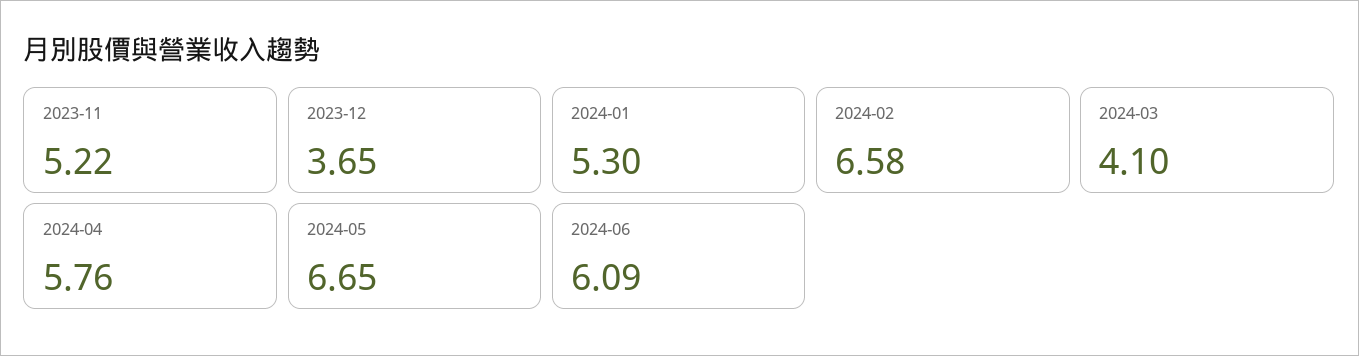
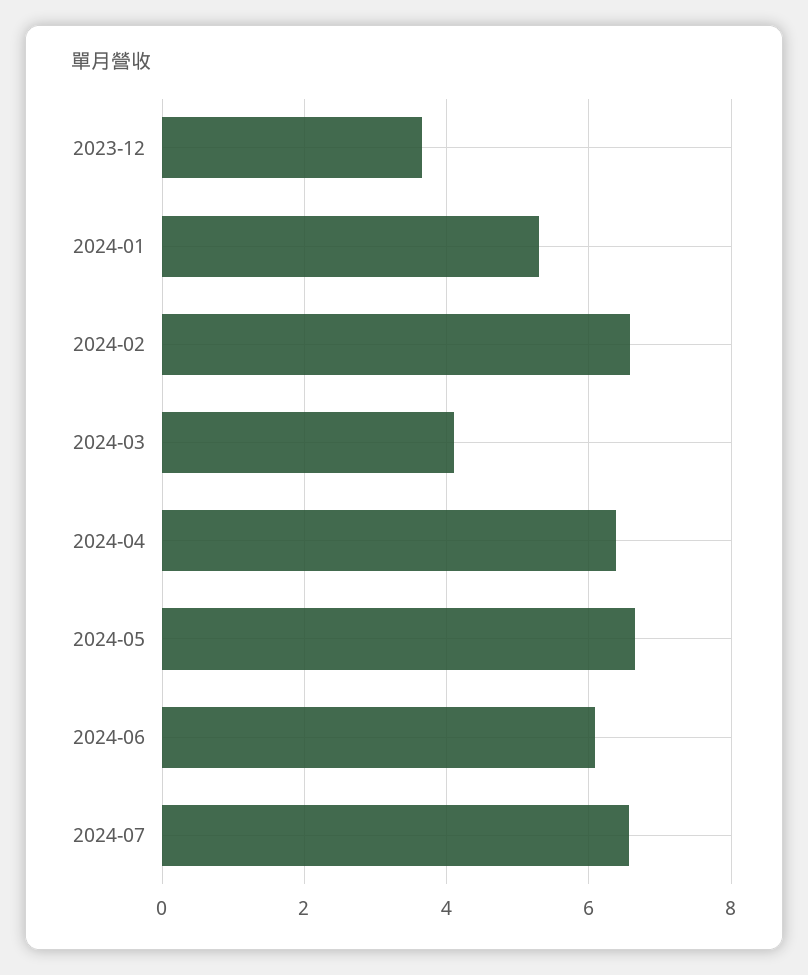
2023-11: 5.22 -> none
2024-04: 5.76 -> 6.4
2024-07: none -> 6.6

